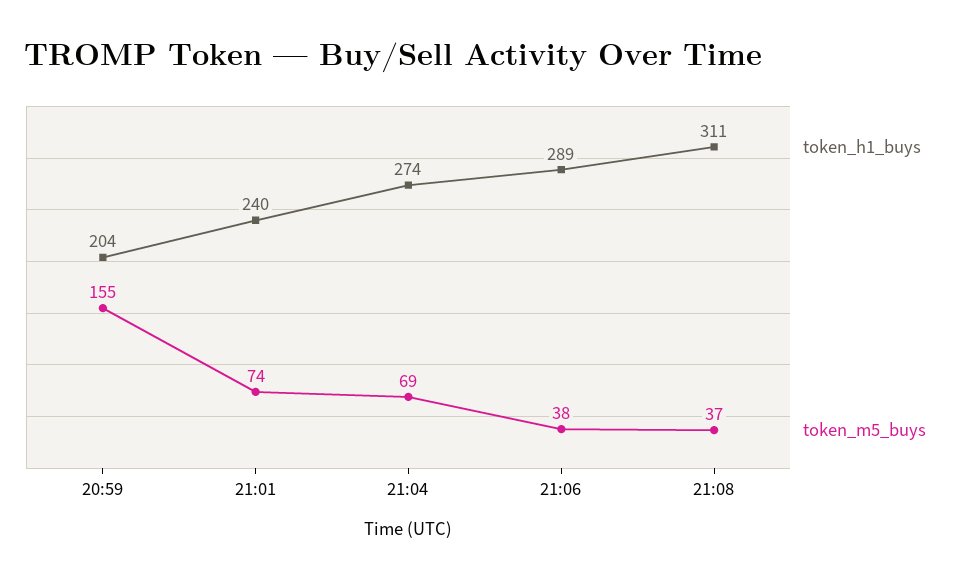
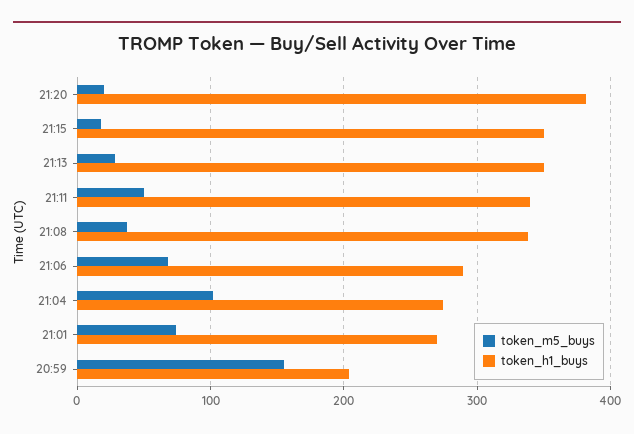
token_h1_buys, 21:01: 240 -> 270
token_m5_buys, 21:04: 69 -> 100
token_m5_buys, 21:06: 38 -> 70
token_h1_buys, 21:08: 311 -> 340
token_m5_buys, 21:20: none -> 20
token_h1_buys, 21:20: none -> 380
token_m5_buys, 21:15: none -> 20
token_h1_buys, 21:15: none -> 350
token_m5_buys, 21:13: none -> 30
token_h1_buys, 21:13: none -> 350
token_m5_buys, 21:11: none -> 50
token_h1_buys, 21:11: none -> 340

